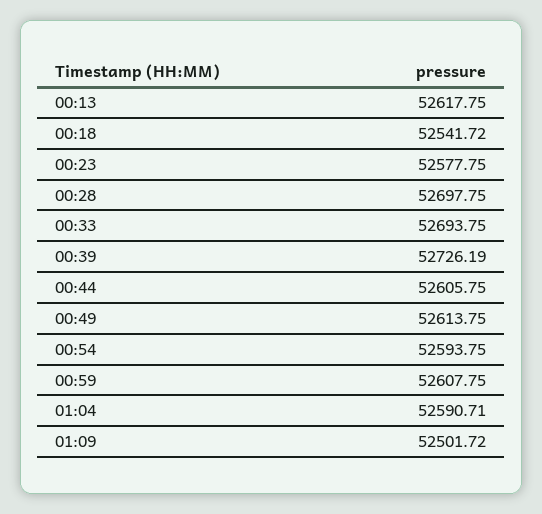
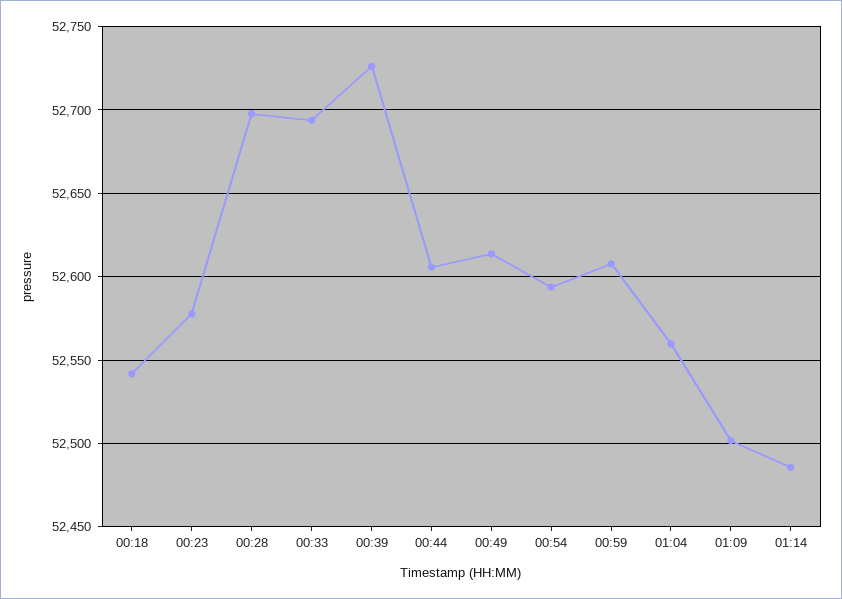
00:13: 52617.75 -> none
01:04: 52590.71 -> 52560
01:14: none -> 52485

